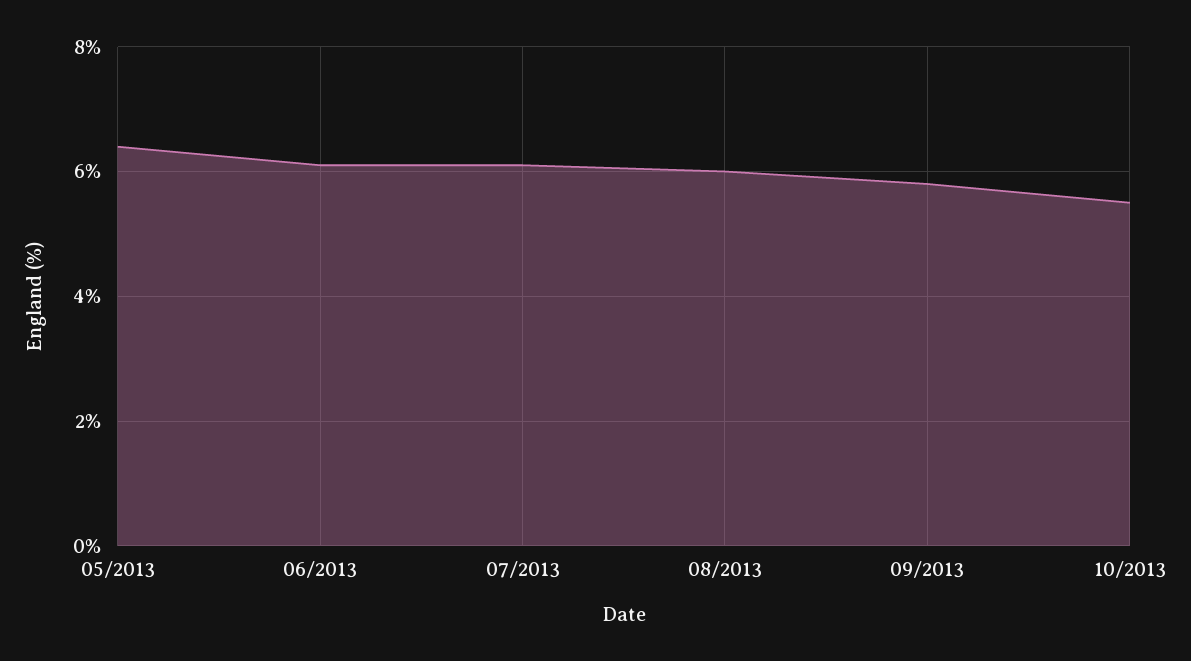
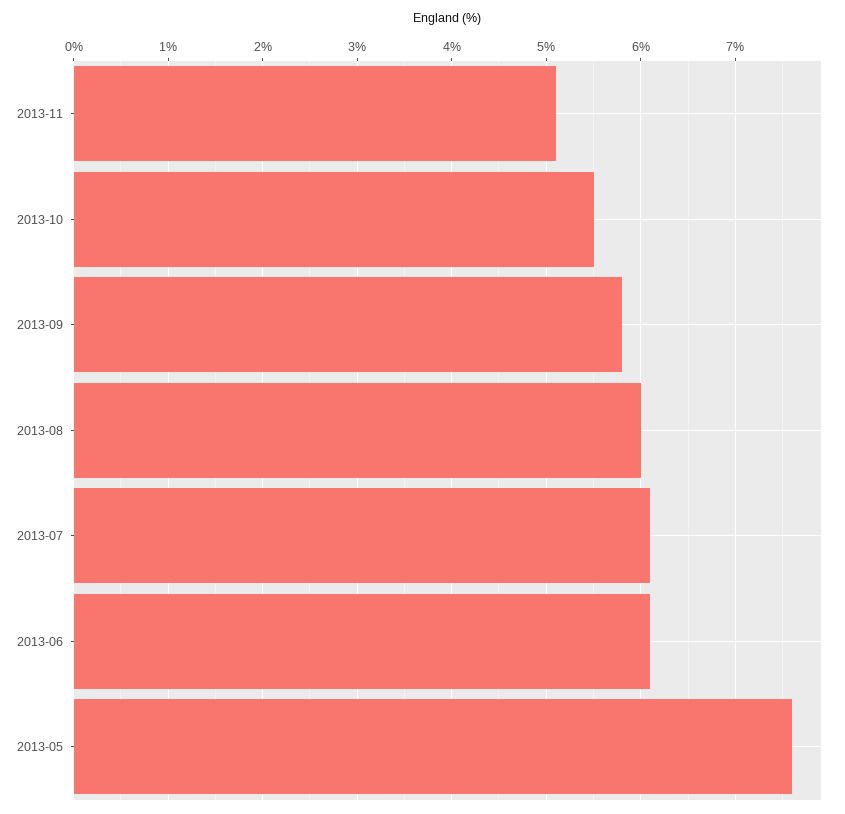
05/2013: 6.5 -> 7.6
2013-11: none -> 5.1

